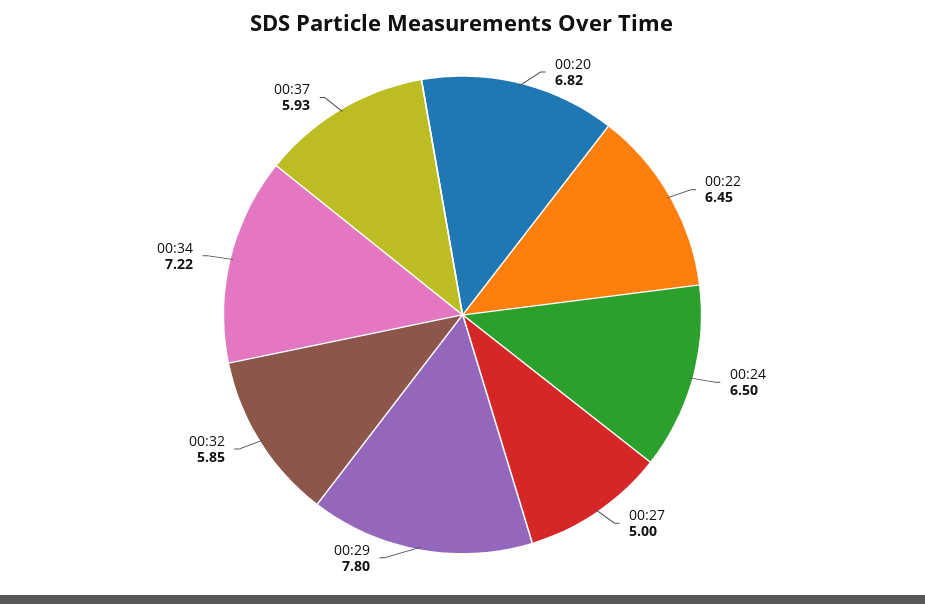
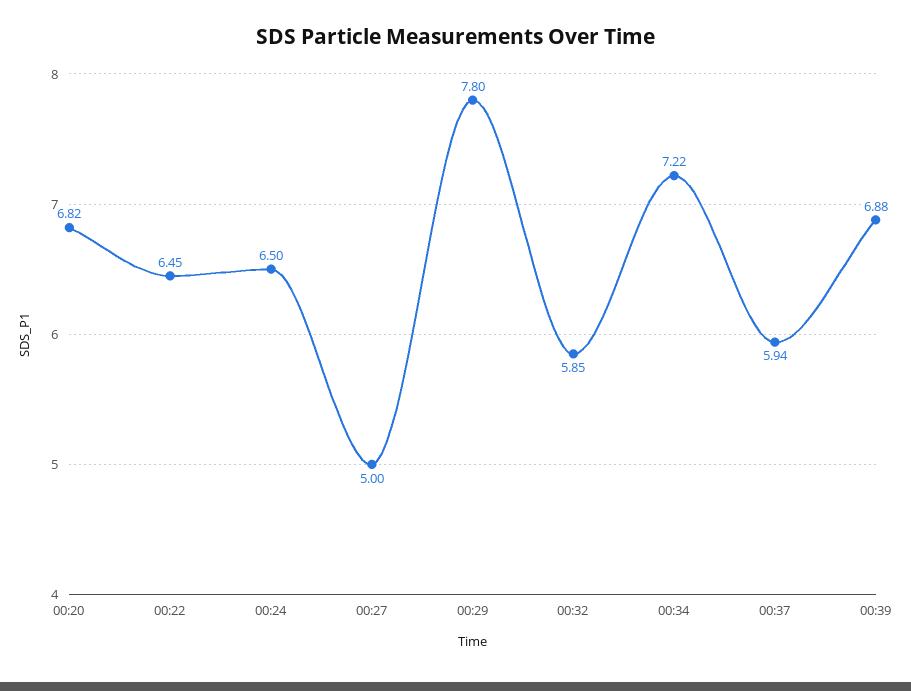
00:37: 5.93 -> 5.94
00:39: none -> 6.88

